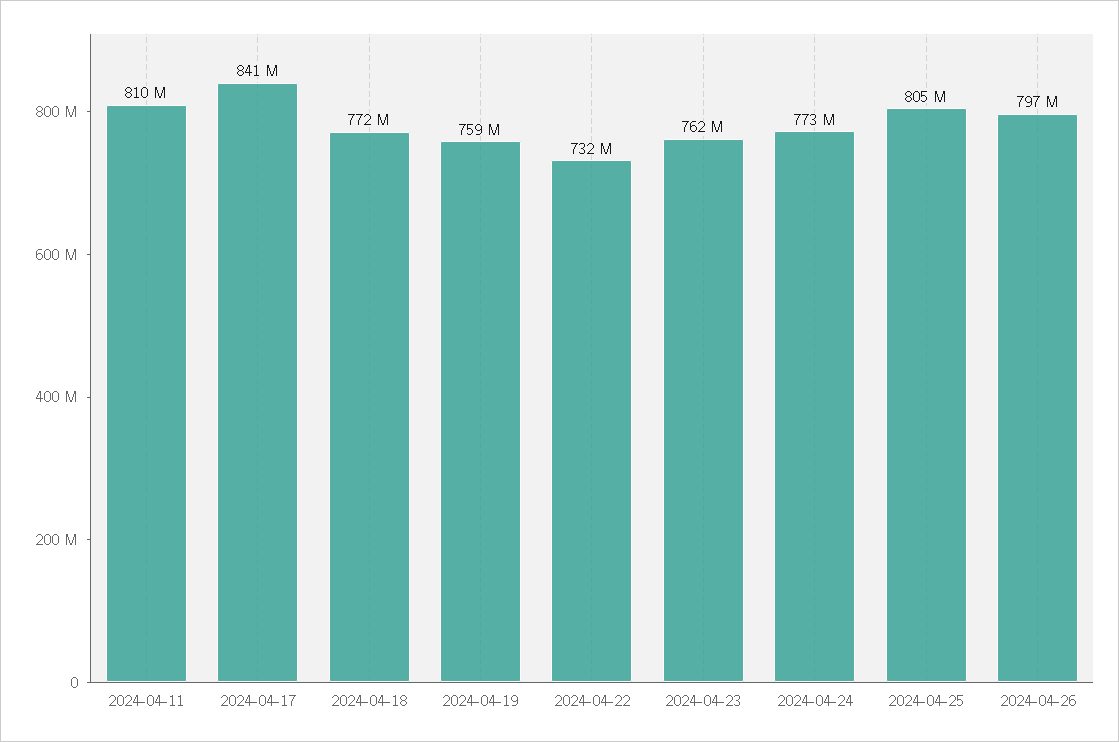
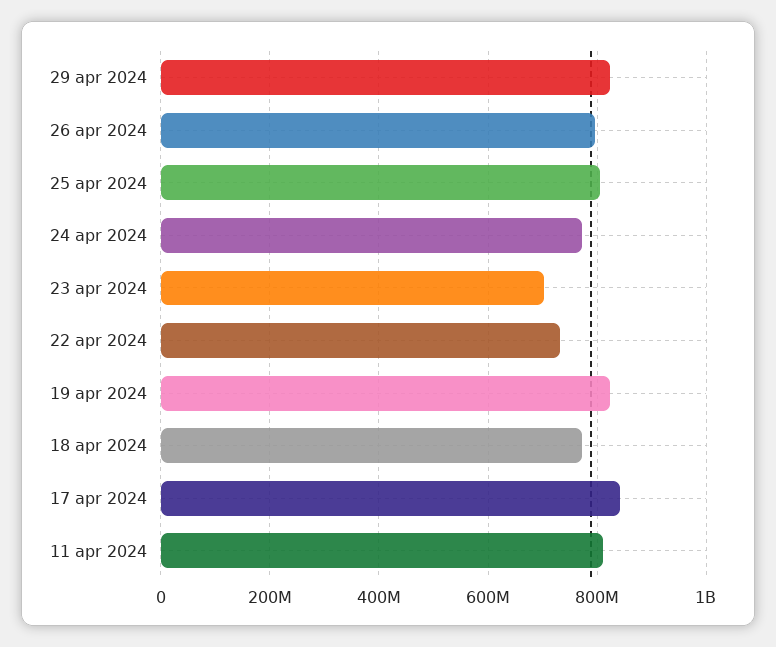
2024-04-19: 759000000 -> 820000000
2024-04-23: 762000000 -> 700000000
29 apr 2024: none -> 820000000

